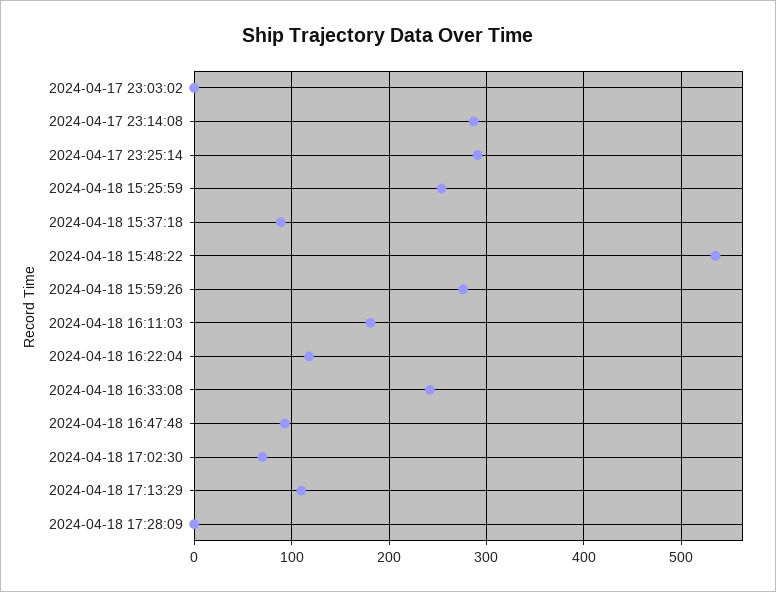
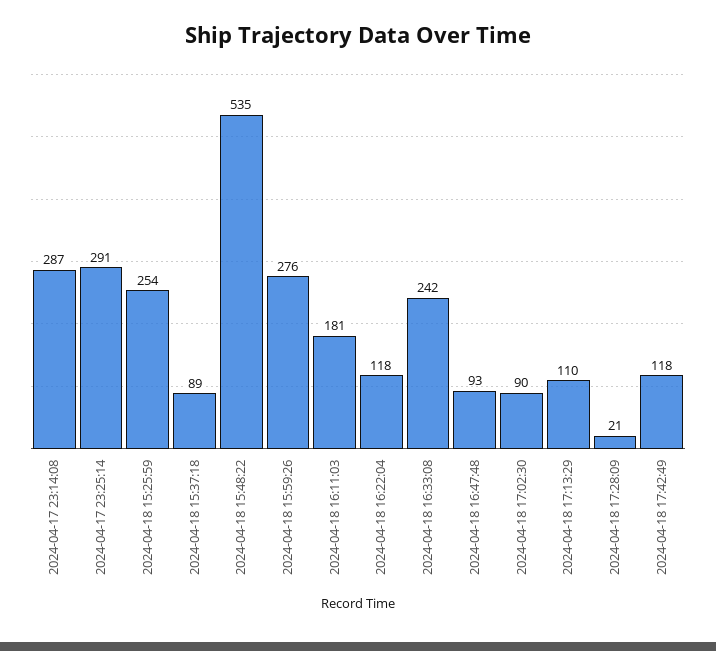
2024-04-17 23:03:02: 0 -> none
2024-04-18 17:02:30: 70 -> 90
2024-04-18 17:28:09: 0 -> 21
2024-04-18 17:42:49: none -> 118

